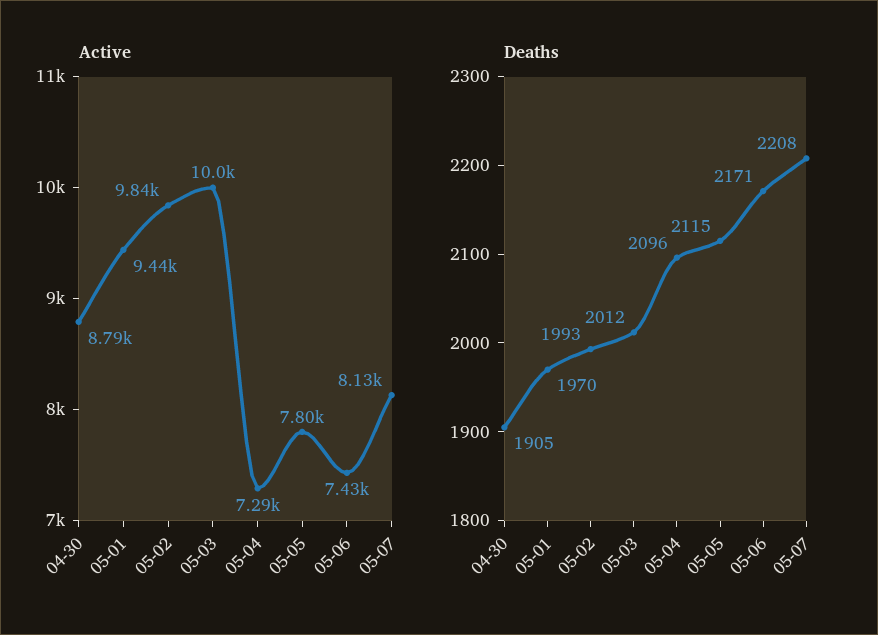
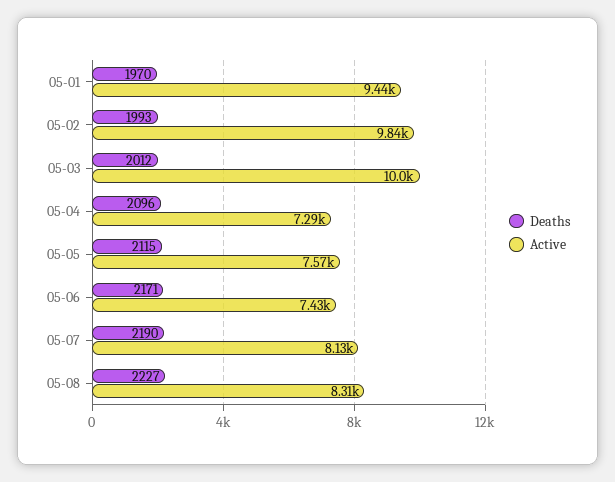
Active, 04-30: 8790 -> none
Active, 05-05: 7800 -> 7570
Deaths, 04-30: 1905 -> none
Deaths, 05-07: 2208 -> 2190
Deaths, 05-08: none -> 2227
Active, 05-08: none -> 8310

